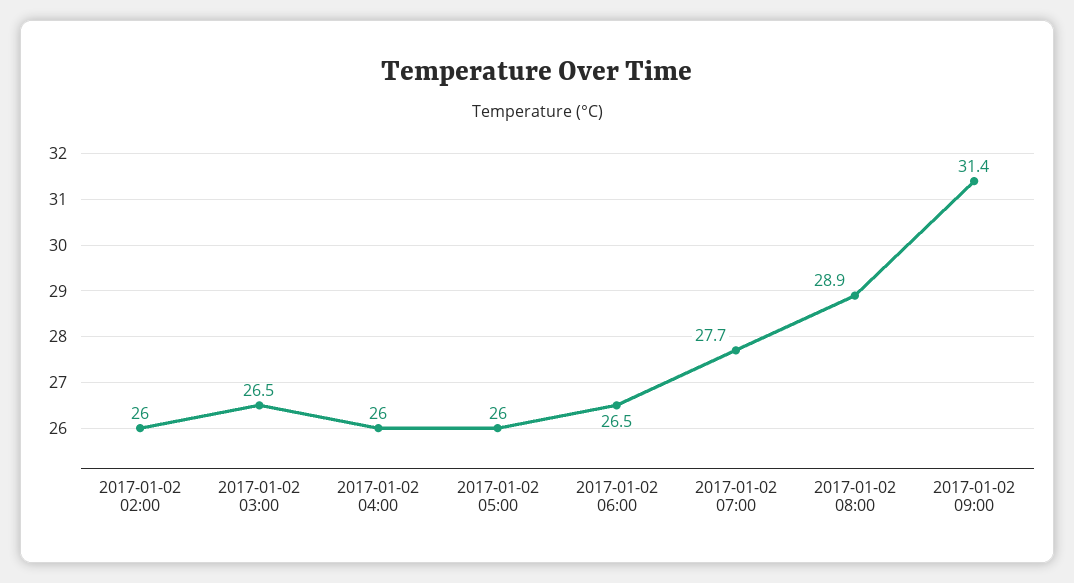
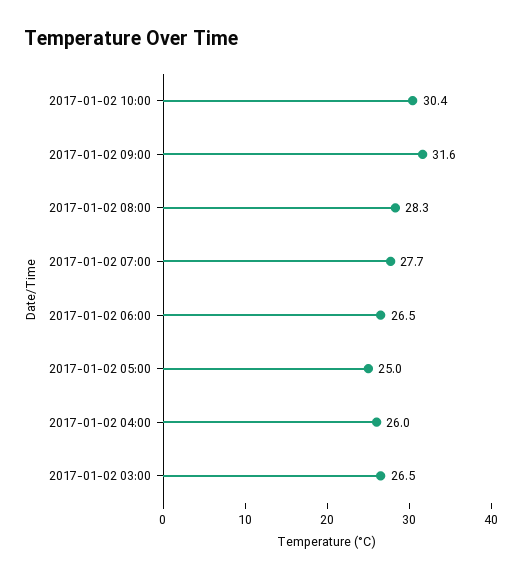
2017-01-02 02:00: 26 -> none
2017-01-02 05:00: 26 -> 25
2017-01-02 08:00: 28.9 -> 28.3
2017-01-02 09:00: 31.4 -> 31.6
2017-01-02 10:00: none -> 30.4

